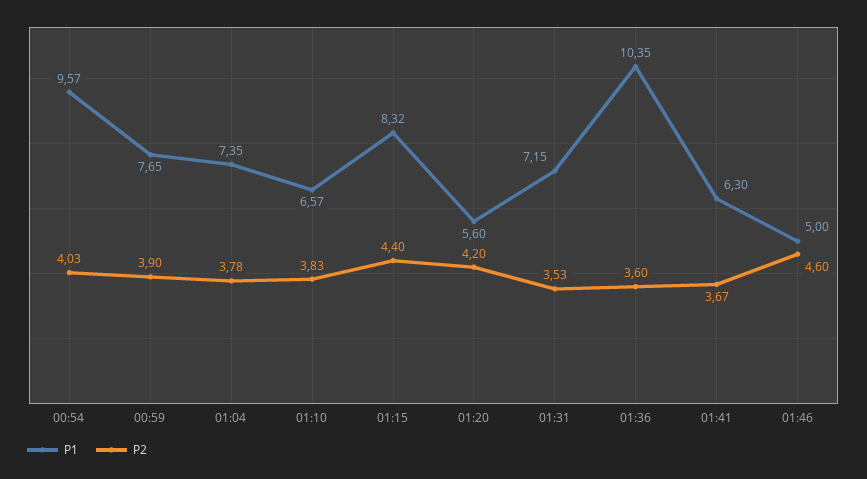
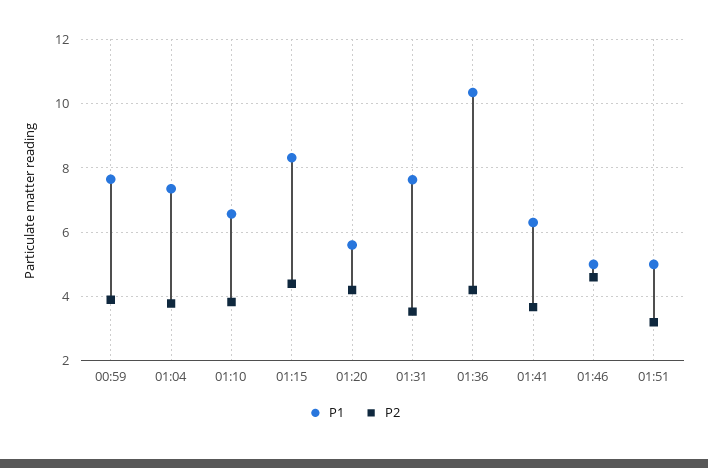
P1, 00:54: 9.57 -> none
P2, 00:54: 4.03 -> none
P1, 01:31: 7.15 -> 7.6
P2, 01:36: 3.6 -> 4.2
P1, 01:51: none -> 5
P2, 01:51: none -> 3.2

